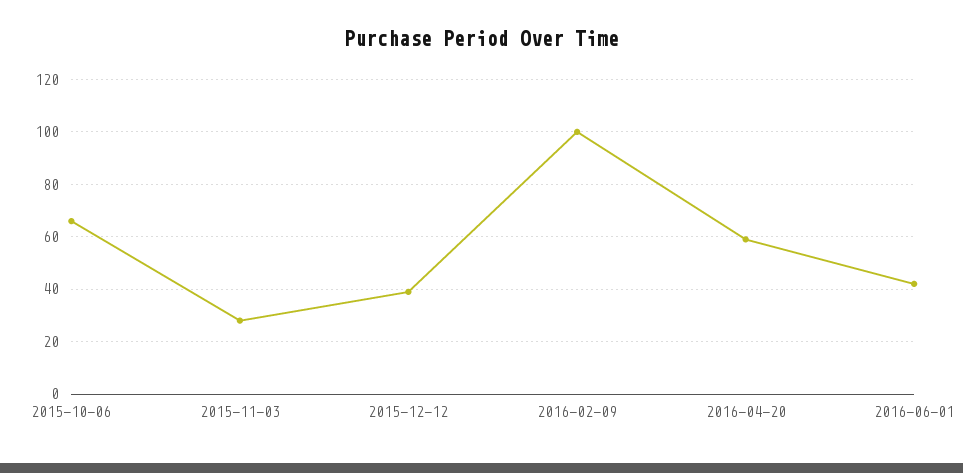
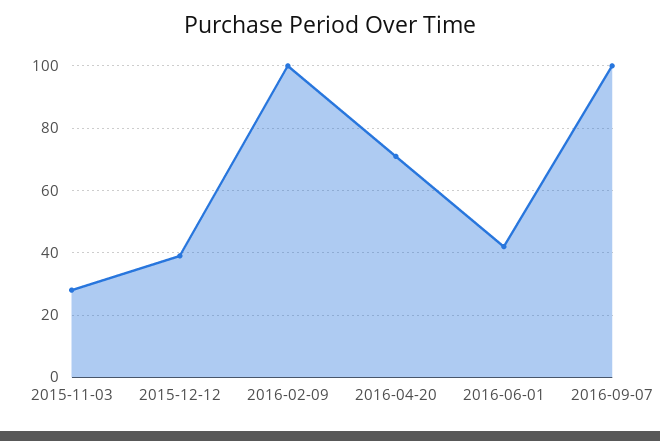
2015-10-06: 65 -> none
2016-04-20: 60 -> 70
2016-09-07: none -> 100

